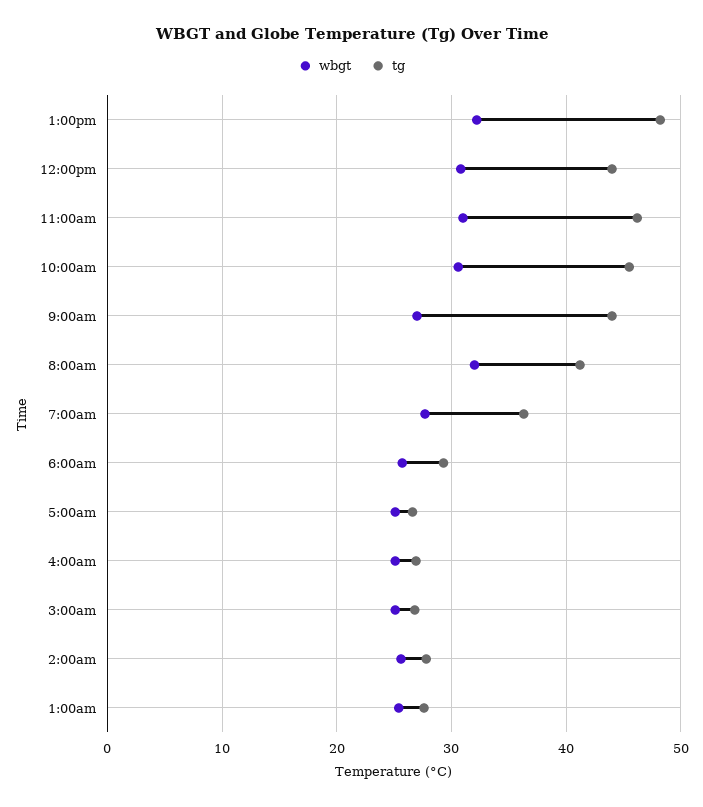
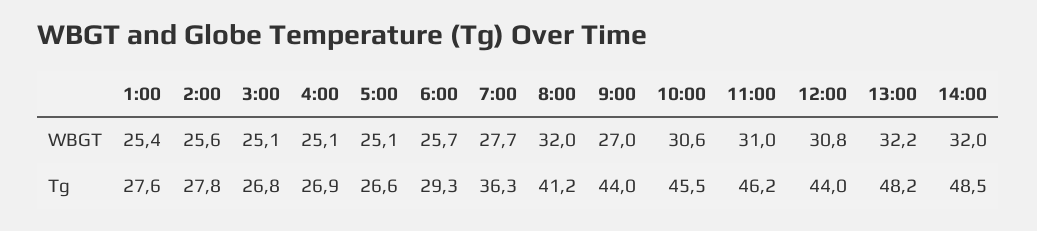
wbgt, 14:00: none -> 32
tg, 14:00: none -> 48.5

